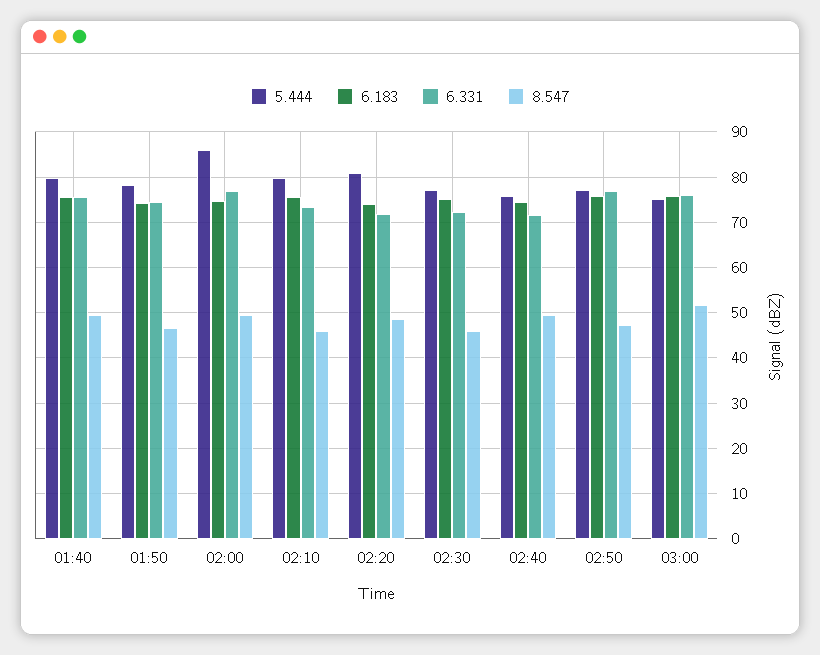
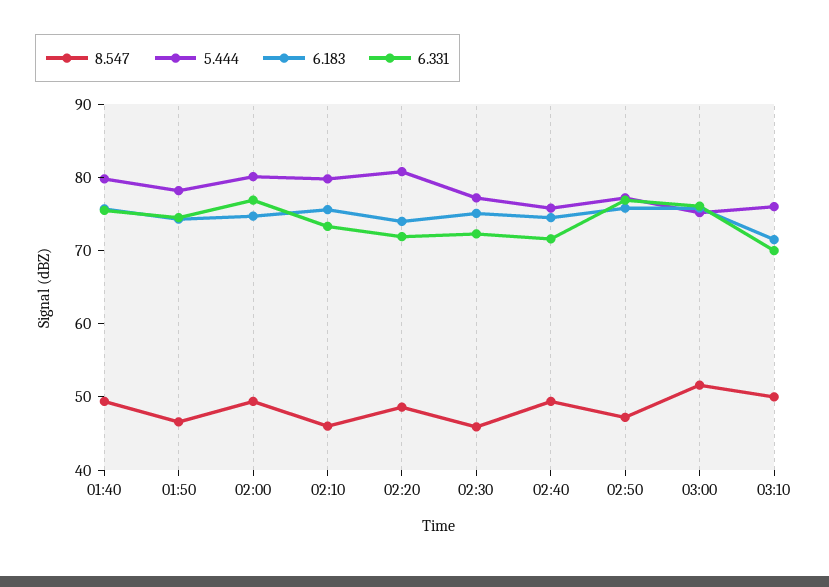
5.444, 02:00: 86 -> 80
8.547, 03:10: none -> 50
5.444, 03:10: none -> 76
6.183, 03:10: none -> 72
6.331, 03:10: none -> 70

